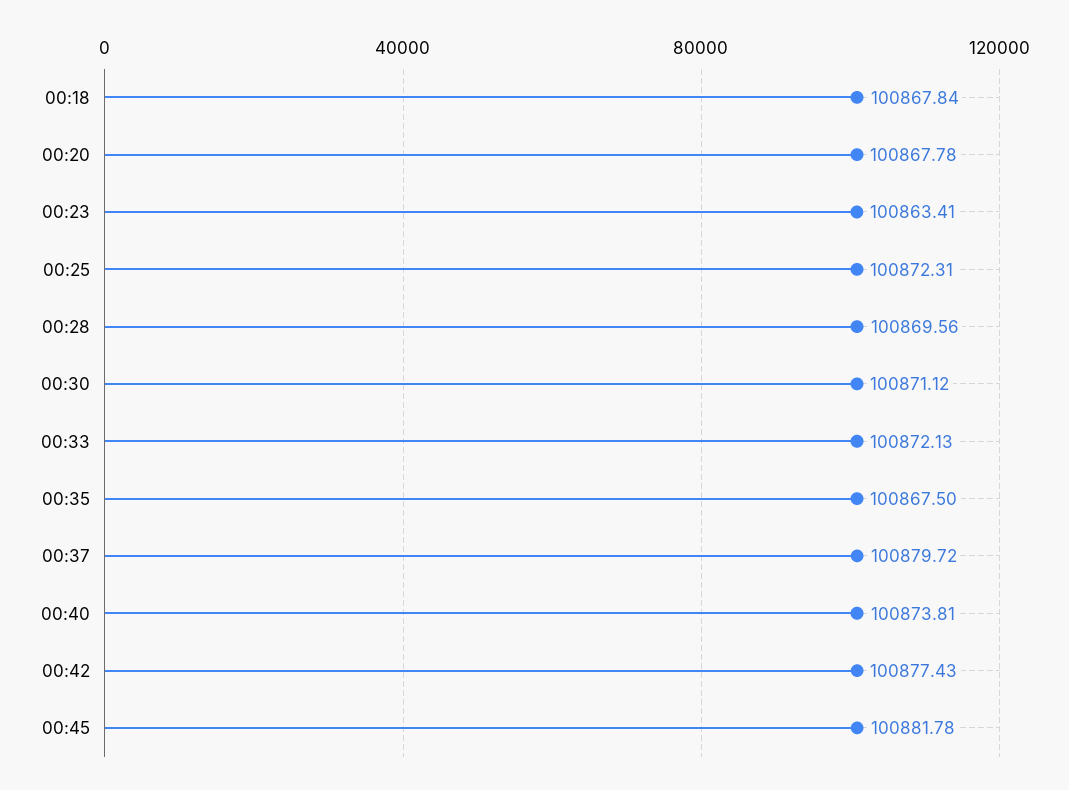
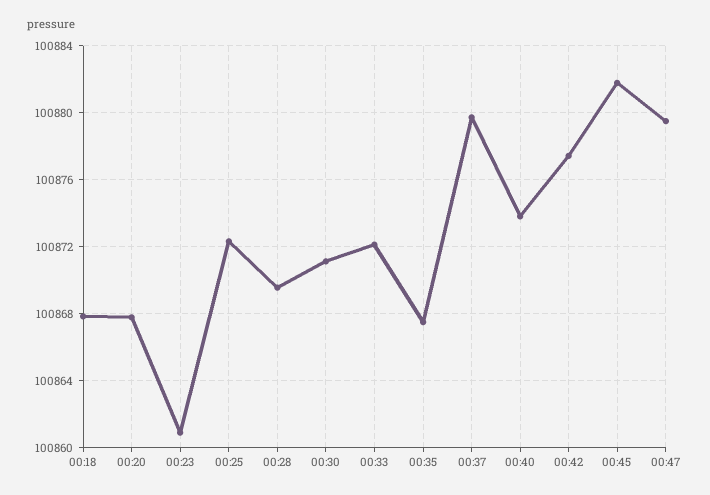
00:23: 100863.41 -> 100861
00:47: none -> 100879.5

